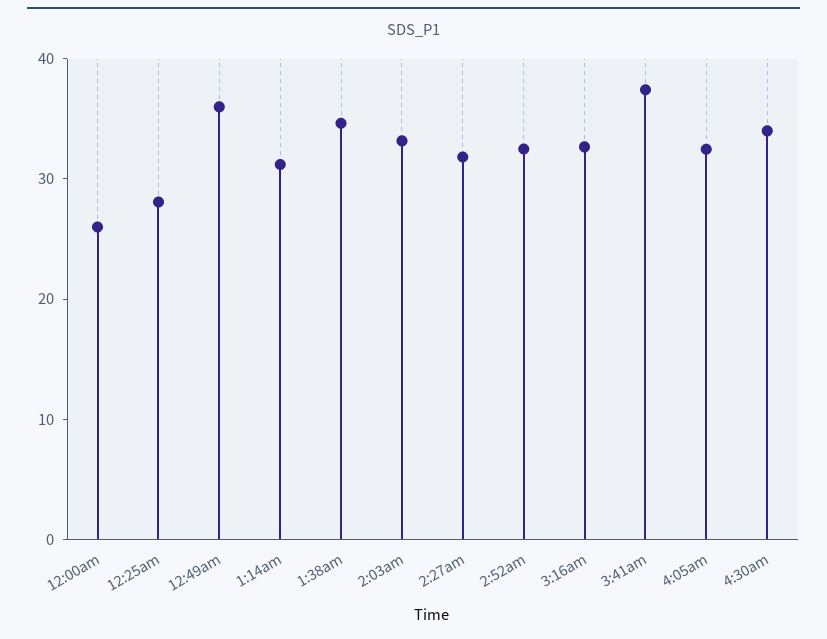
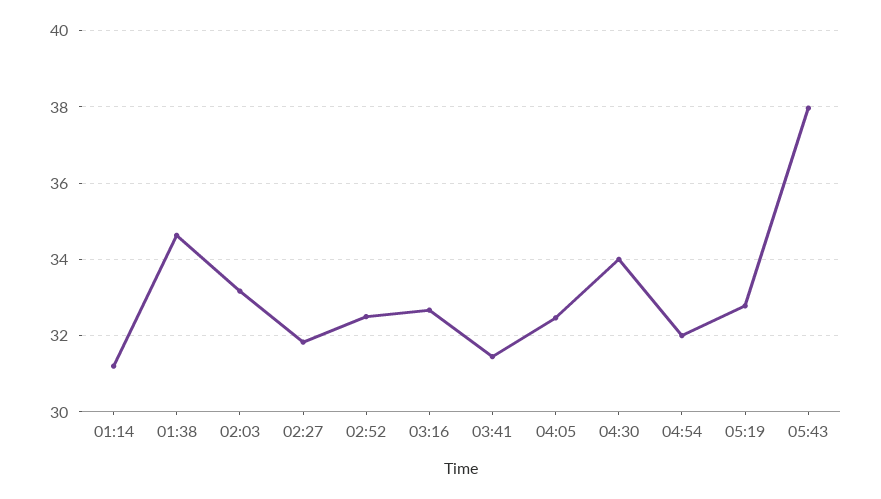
12:00am: 26 -> none
12:25am: 28 -> none
12:49am: 36 -> none
3:41am: 38 -> 31.4
04:54: none -> 32
05:19: none -> 32.8
05:43: none -> 38

